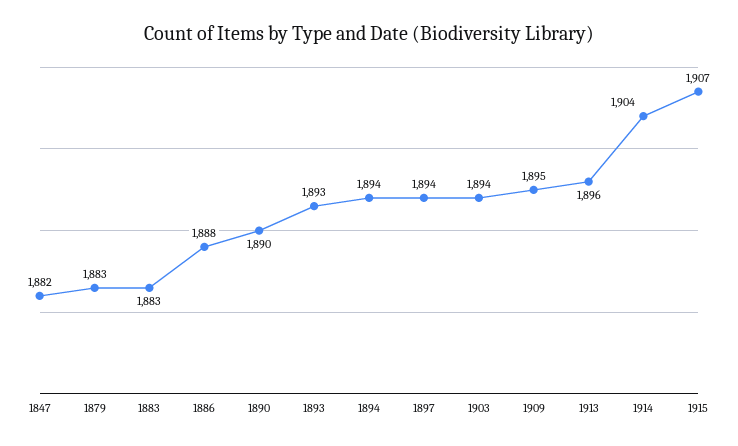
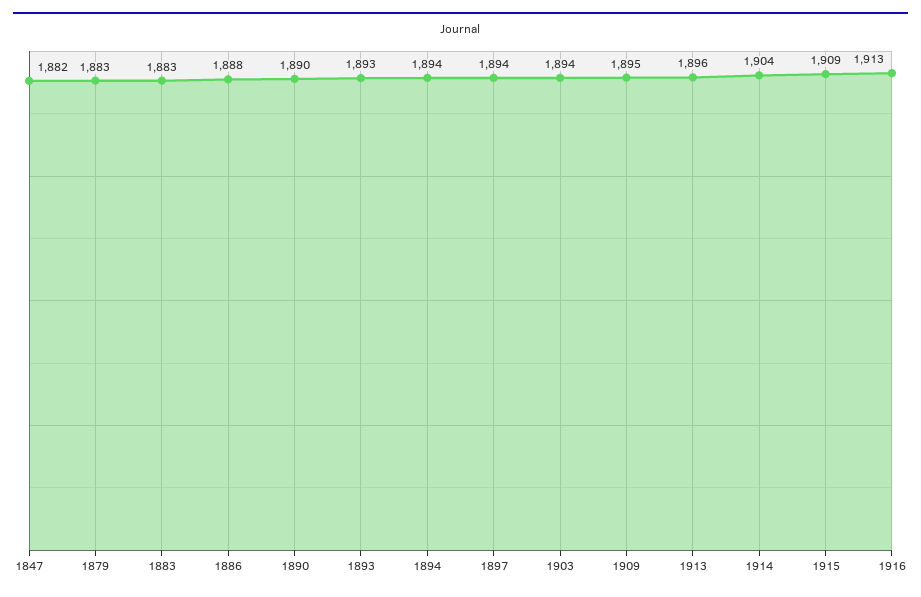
1915: 1907 -> 1909
1916: none -> 1913

